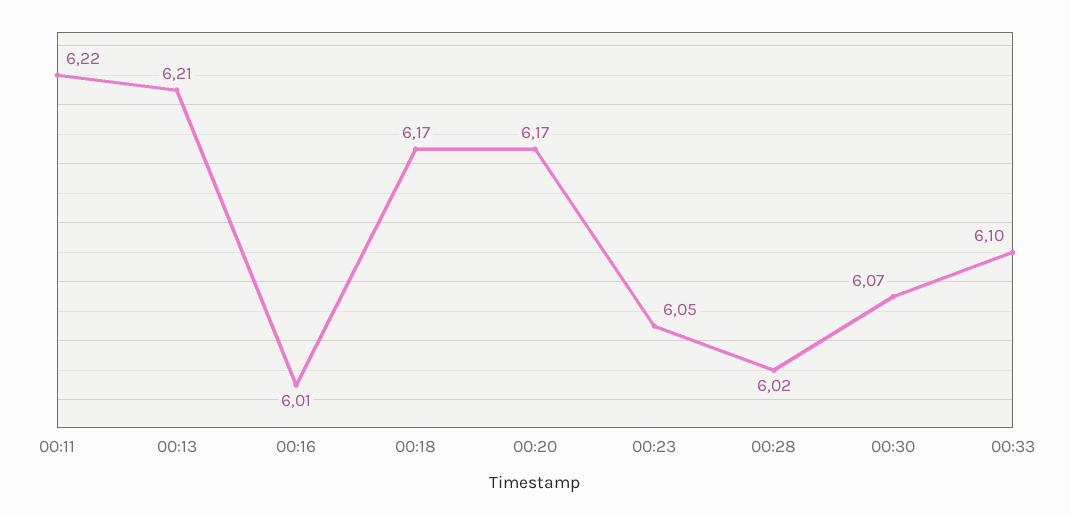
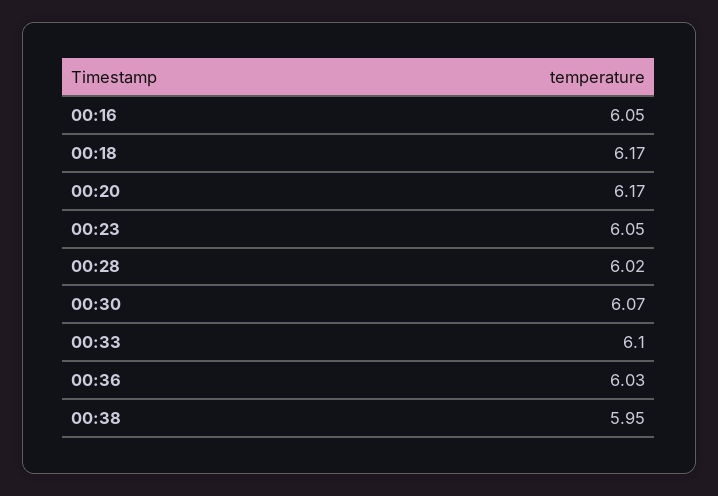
00:11: 6.22 -> none
00:13: 6.21 -> none
00:16: 6.01 -> 6.05
00:36: none -> 6.03
00:38: none -> 5.95

